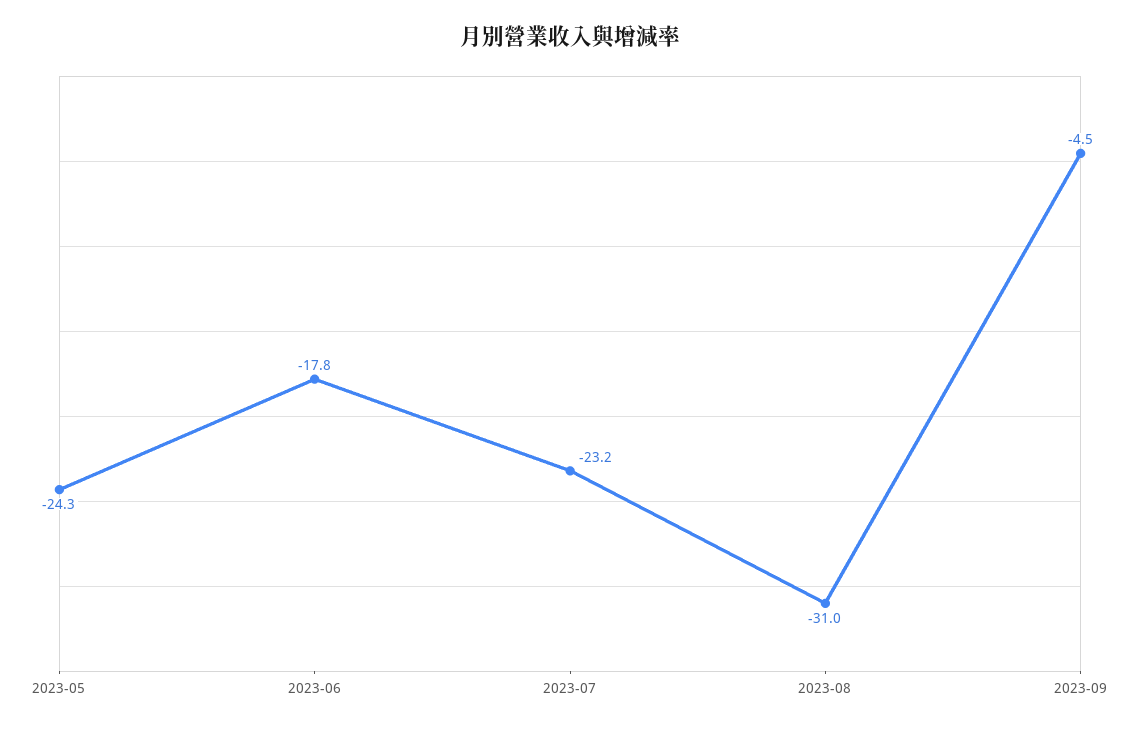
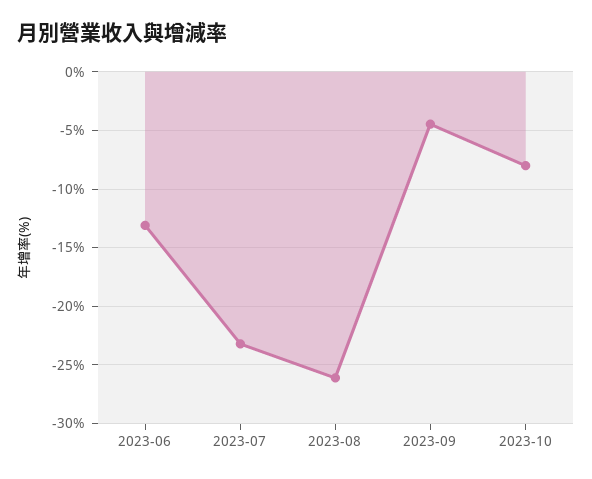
2023-05: -24.3 -> none
2023-06: -17.8 -> -13
2023-08: -31 -> -26
2023-10: none -> -8

